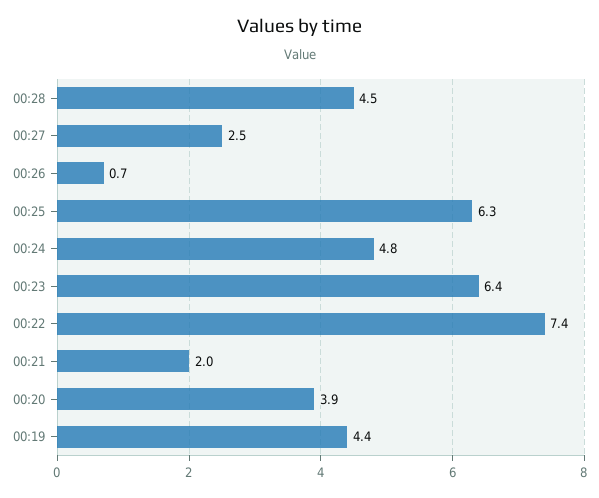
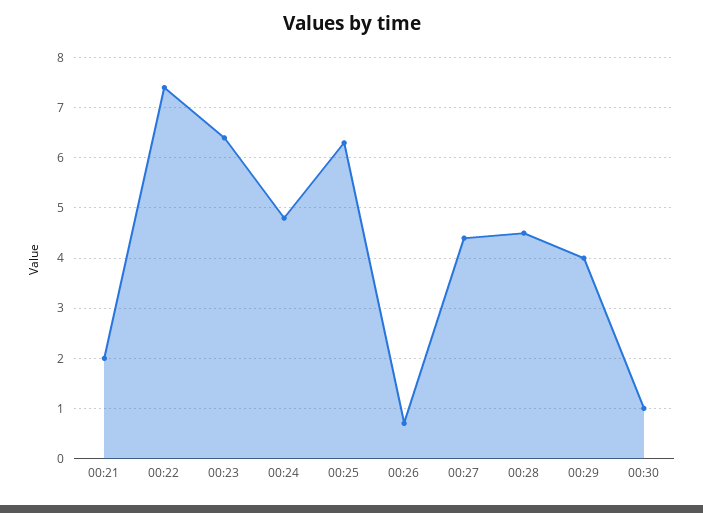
00:27: 2.5 -> 4.5
00:20: 3.9 -> none
00:19: 4.4 -> none
00:29: none -> 4
00:30: none -> 1

